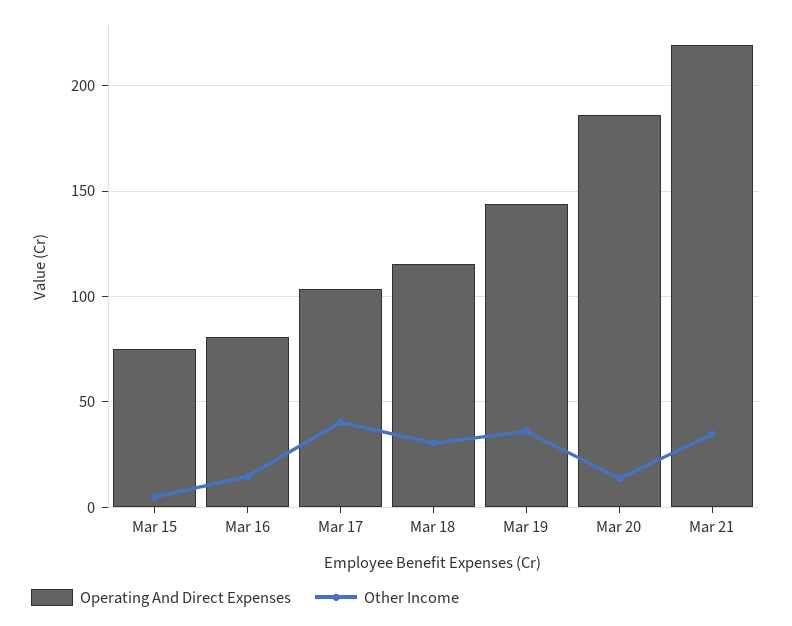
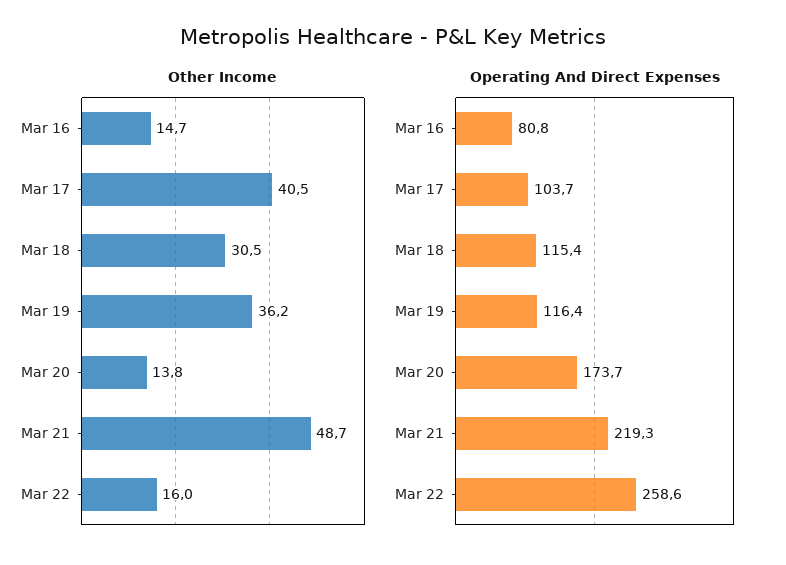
Operating And Direct Expenses, Mar 15: 75 -> none
Other Income, Mar 15: 5 -> none
Operating And Direct Expenses, Mar 19: 145 -> 116.4
Operating And Direct Expenses, Mar 20: 185 -> 173.7
Other Income, Mar 21: 35 -> 48.7
Other Income, Mar 22: none -> 16
Operating And Direct Expenses, Mar 22: none -> 258.6

